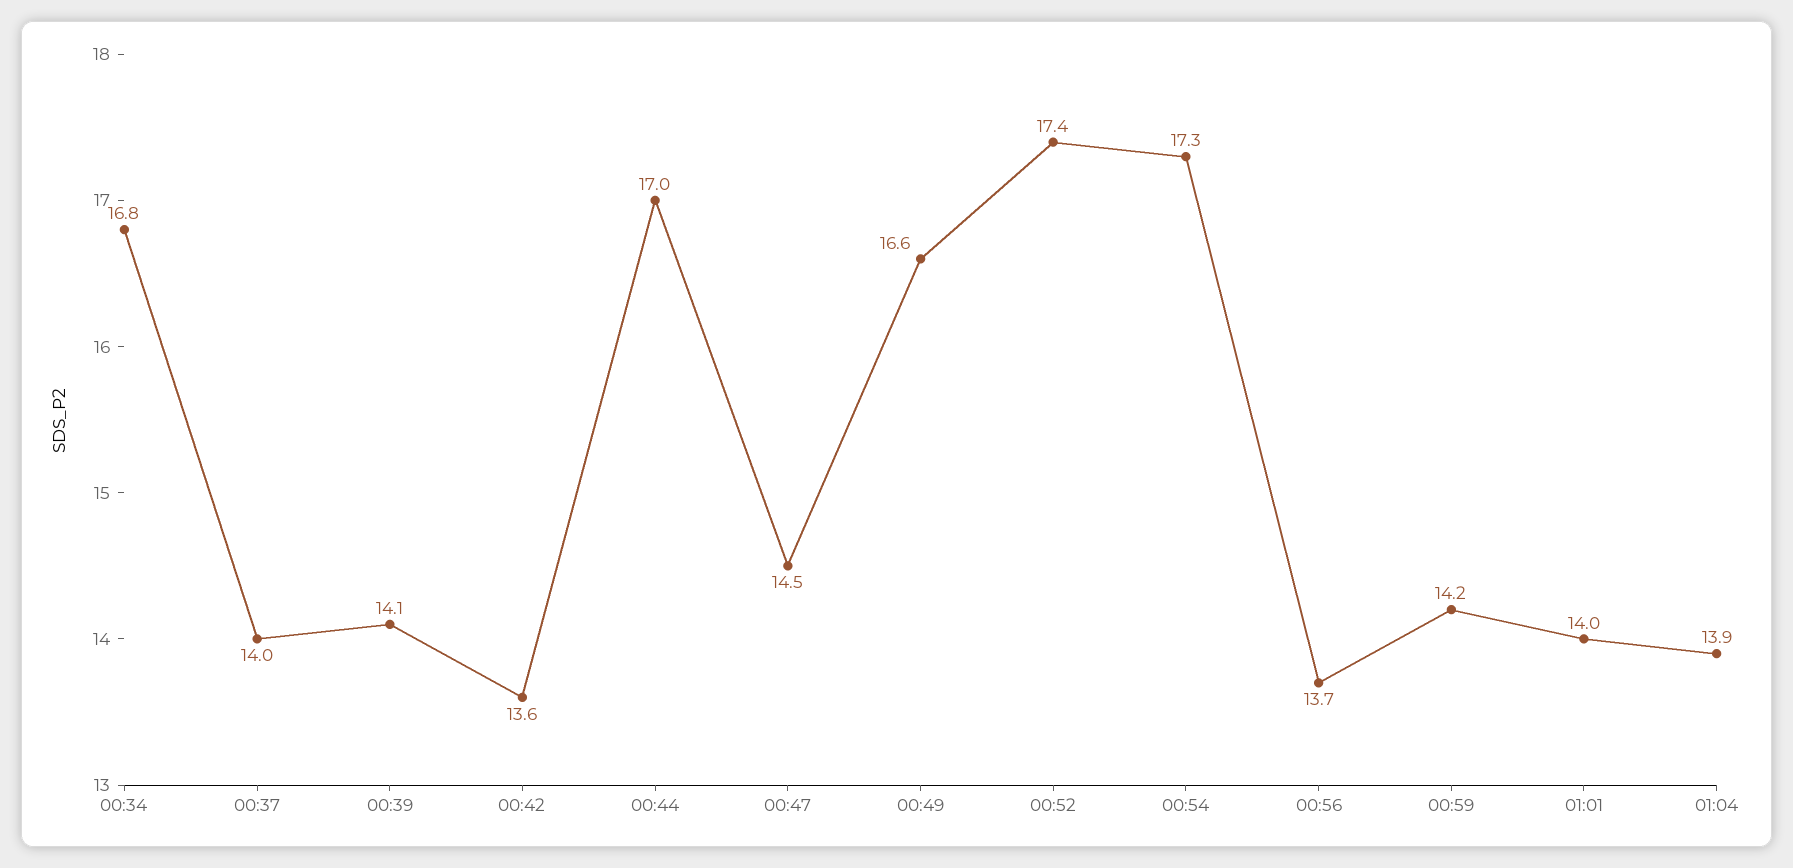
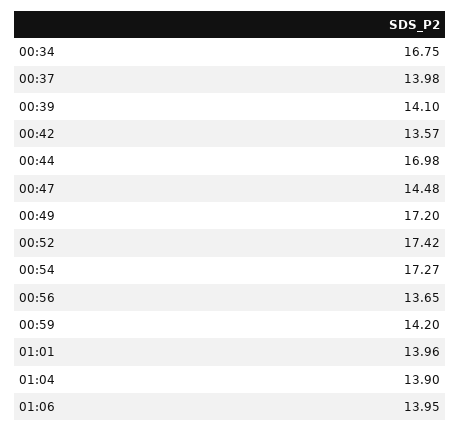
00:49: 16.6 -> 17.2
01:06: none -> 13.95

